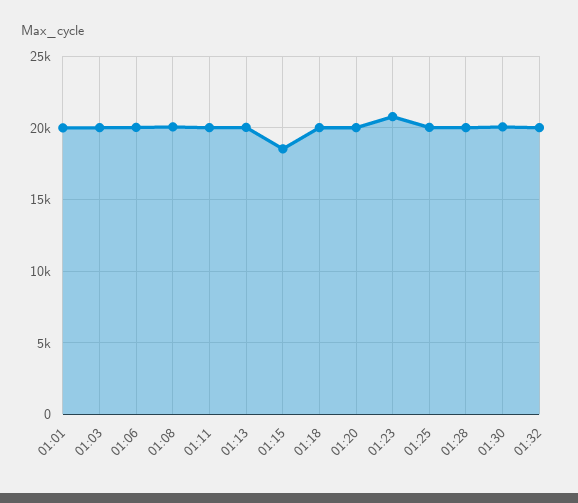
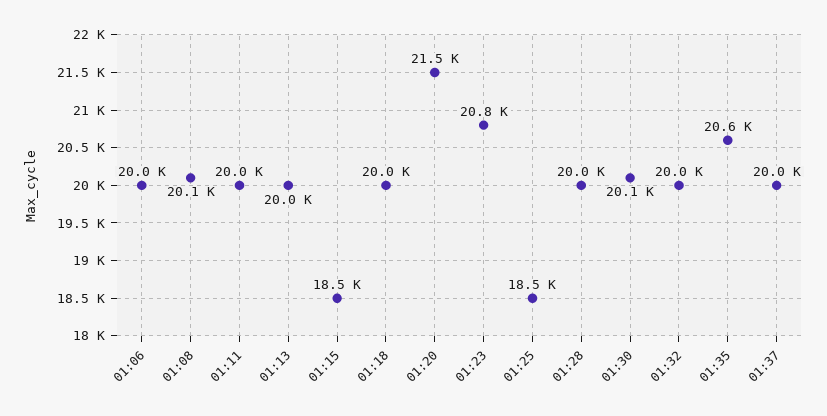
01:01: 20000 -> none
01:03: 20000 -> none
01:20: 20000 -> 21500
01:25: 20000 -> 18500
01:35: none -> 20600
01:37: none -> 20000

